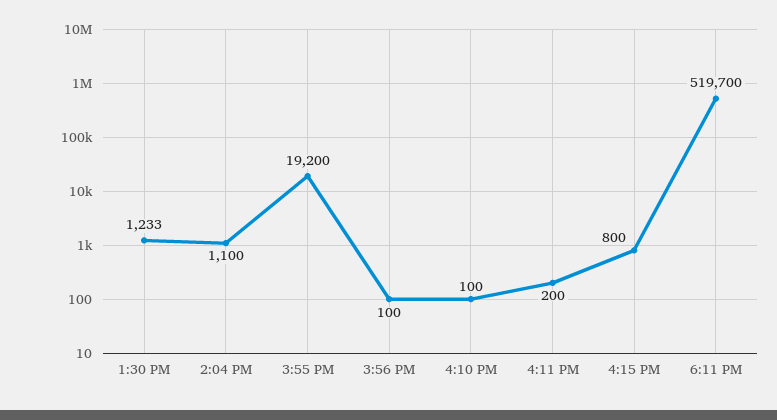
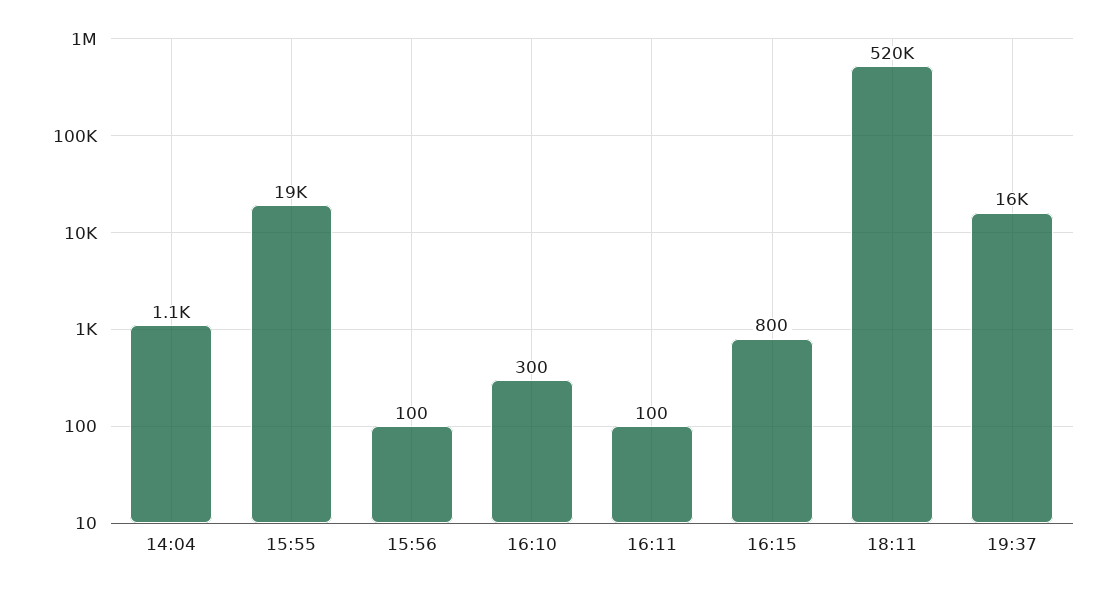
1:30 PM: 1233 -> none
4:10 PM: 100 -> 300
4:11 PM: 200 -> 100
19:37: none -> 16000

